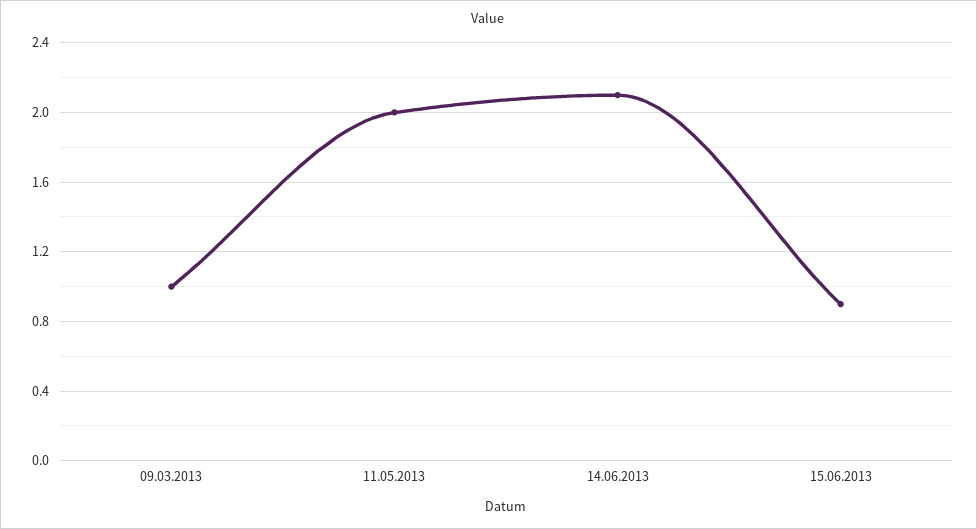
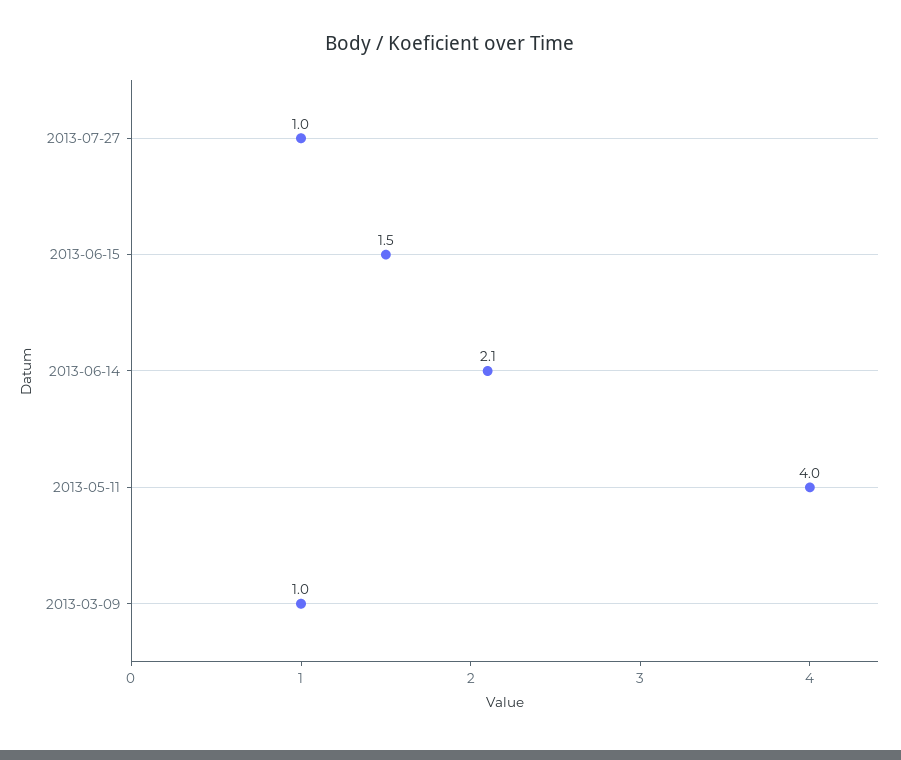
11.05.2013: 2 -> 4
15.06.2013: 0.9 -> 1.5
2013-07-27: none -> 1

